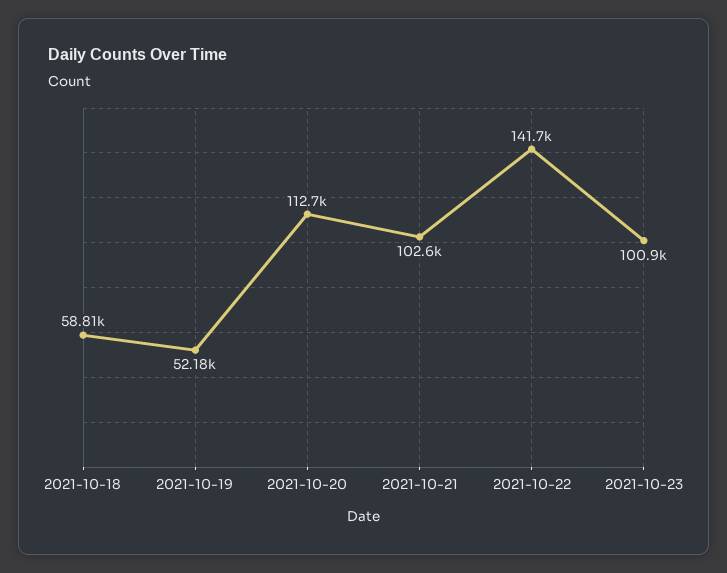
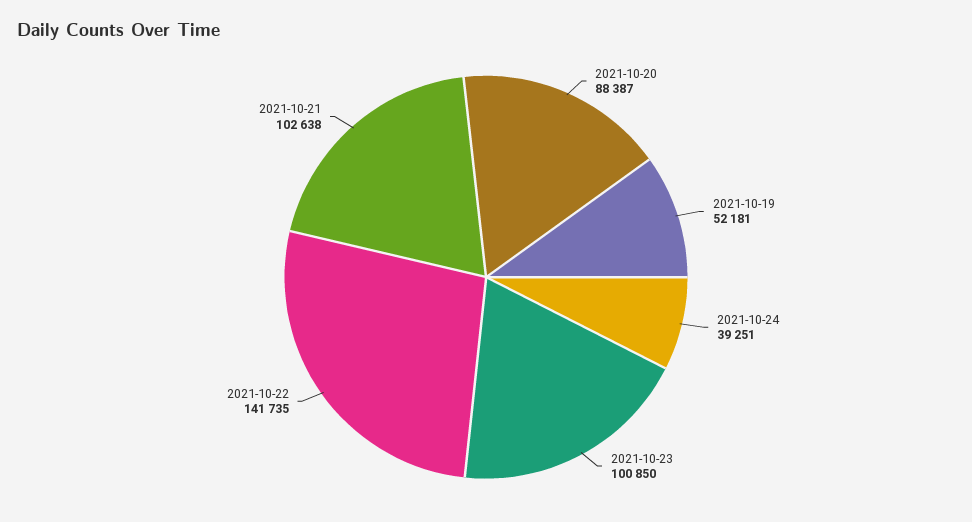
2021-10-18: 58810 -> none
2021-10-20: 112700 -> 88387
2021-10-24: none -> 39251

